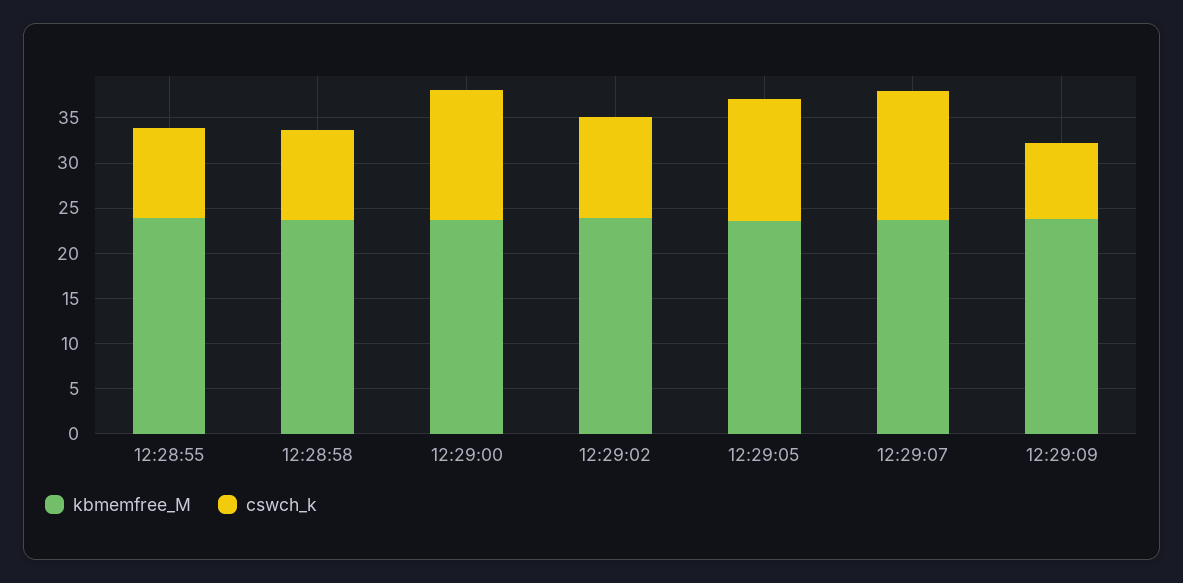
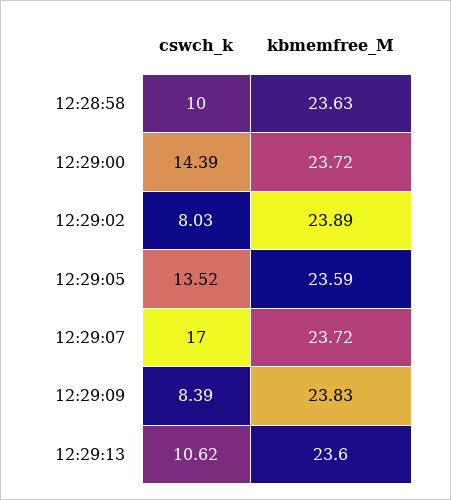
kbmemfree_M, 12:28:55: 24 -> none
cswch_k, 12:28:55: 10 -> none
cswch_k, 12:29:02: 11 -> 8.03
cswch_k, 12:29:07: 14 -> 17
cswch_k, 12:29:13: none -> 10.62
kbmemfree_M, 12:29:13: none -> 23.6

